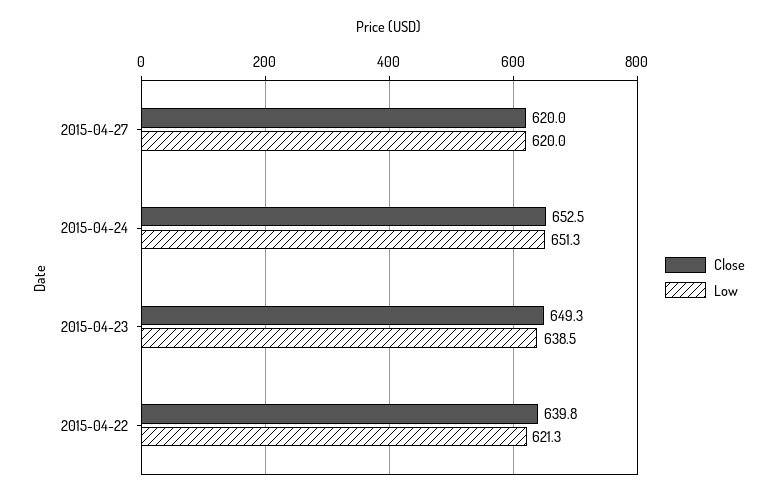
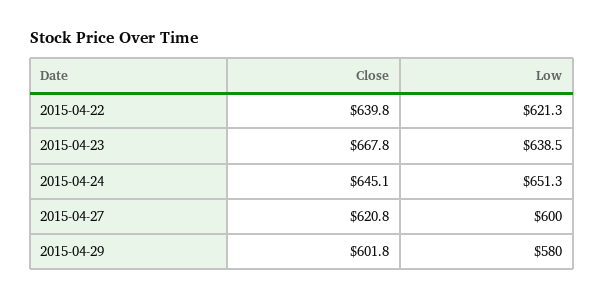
Close, 2015-04-27: 620 -> 620.8
Low, 2015-04-27: 620 -> 600
Close, 2015-04-24: 652.5 -> 645.1
Close, 2015-04-23: 649.3 -> 667.8
Close, 2015-04-29: none -> 601.8
Low, 2015-04-29: none -> 580

